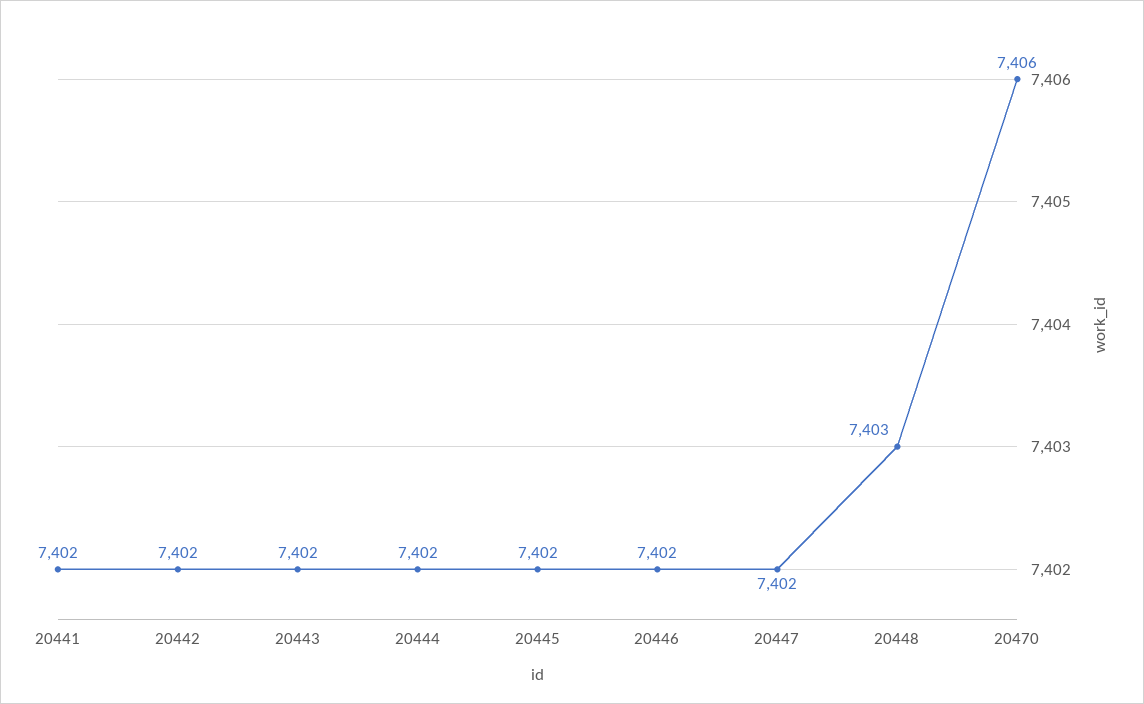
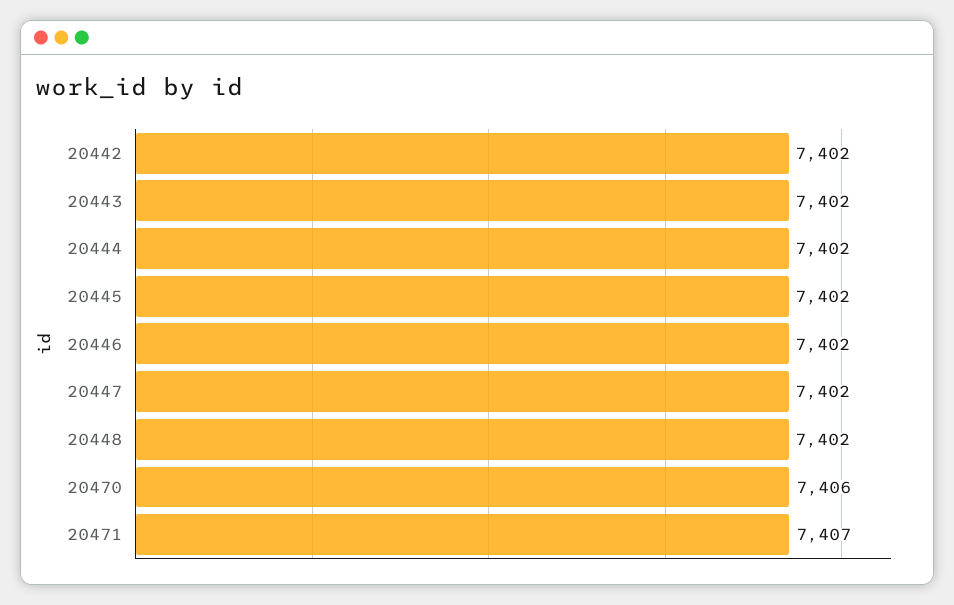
20441: 7402 -> none
20448: 7403 -> 7402
20471: none -> 7407

